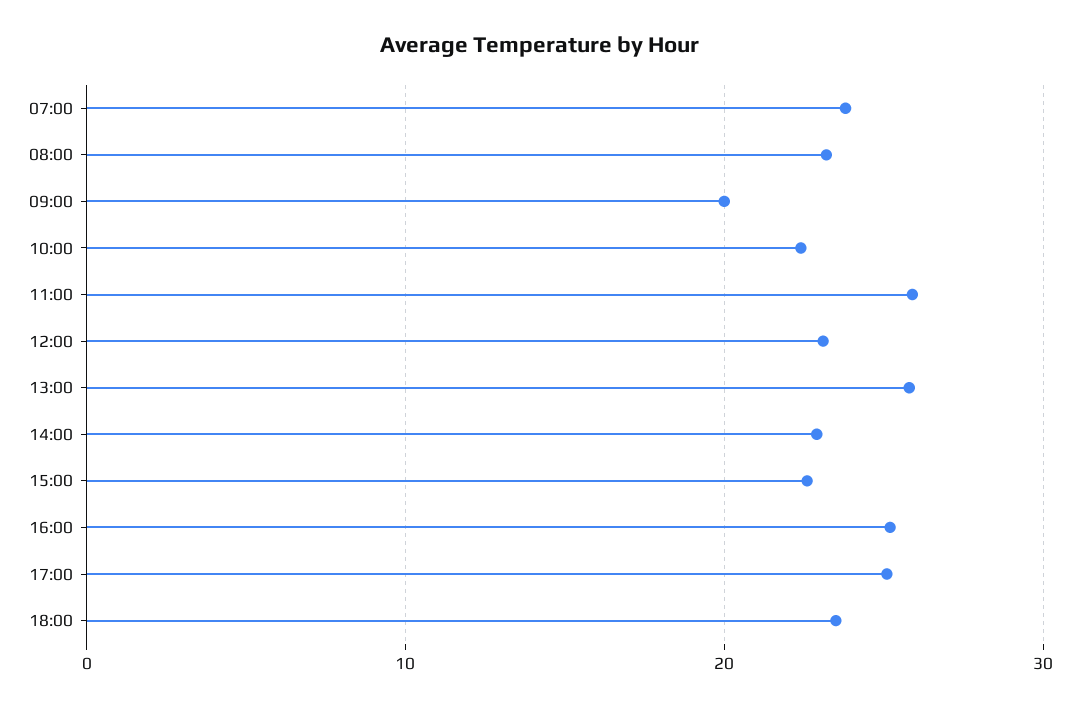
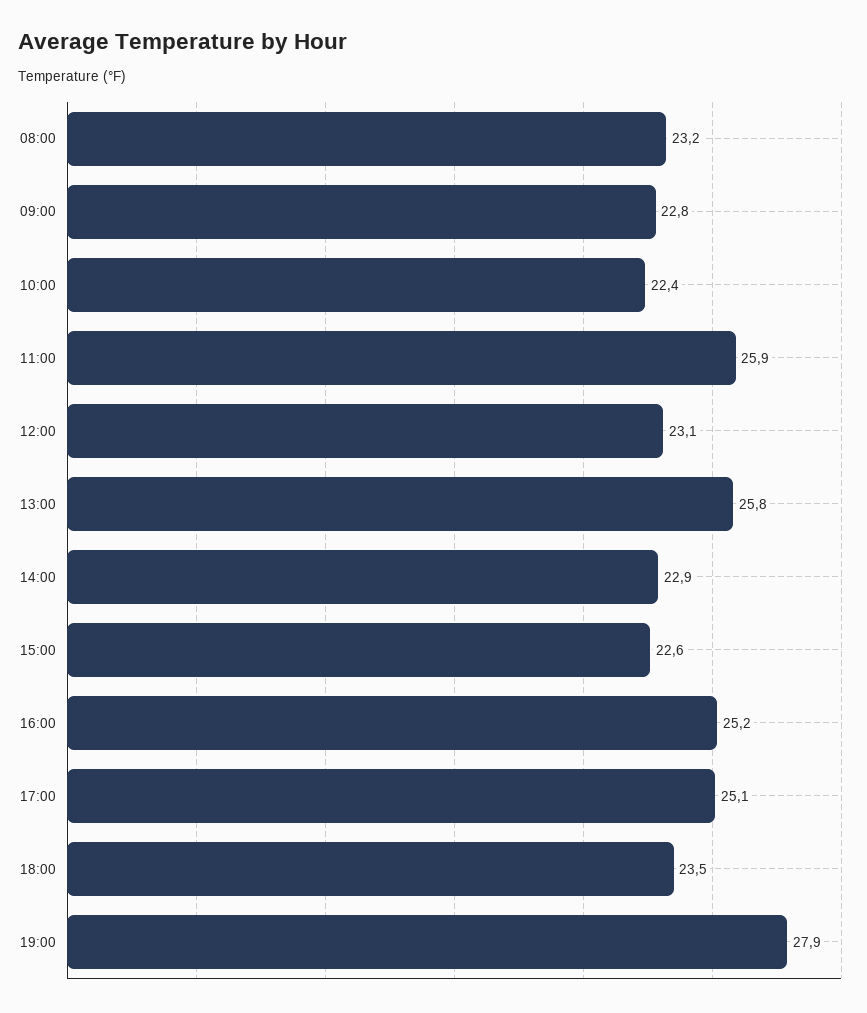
07:00: 24 -> none
09:00: 20 -> 22.8
19:00: none -> 27.9

